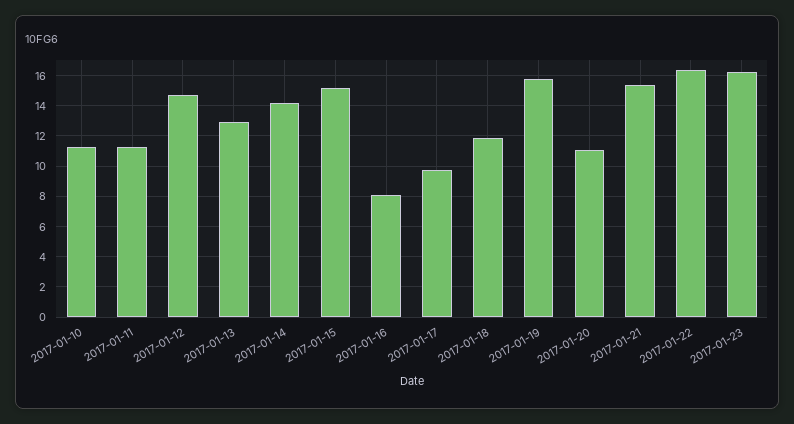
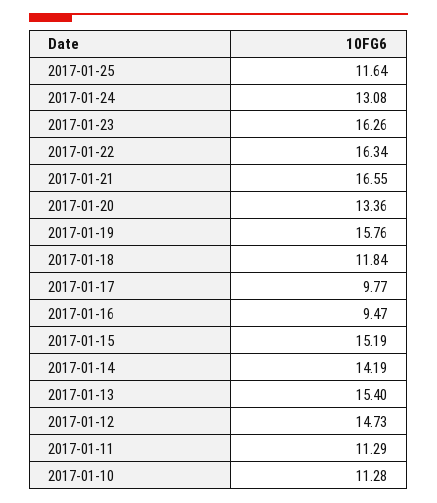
2017-01-13: 13 -> 15.4
2017-01-16: 8 -> 9.47
2017-01-20: 11 -> 13.36
2017-01-21: 15.5 -> 16.55
2017-01-25: none -> 11.64
2017-01-24: none -> 13.08

